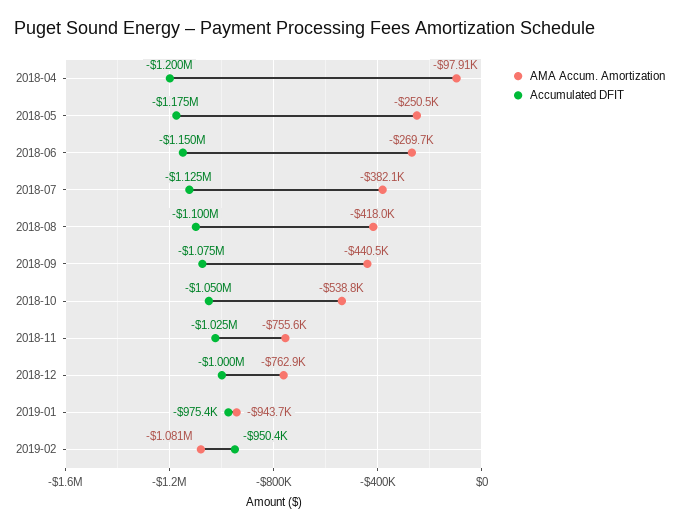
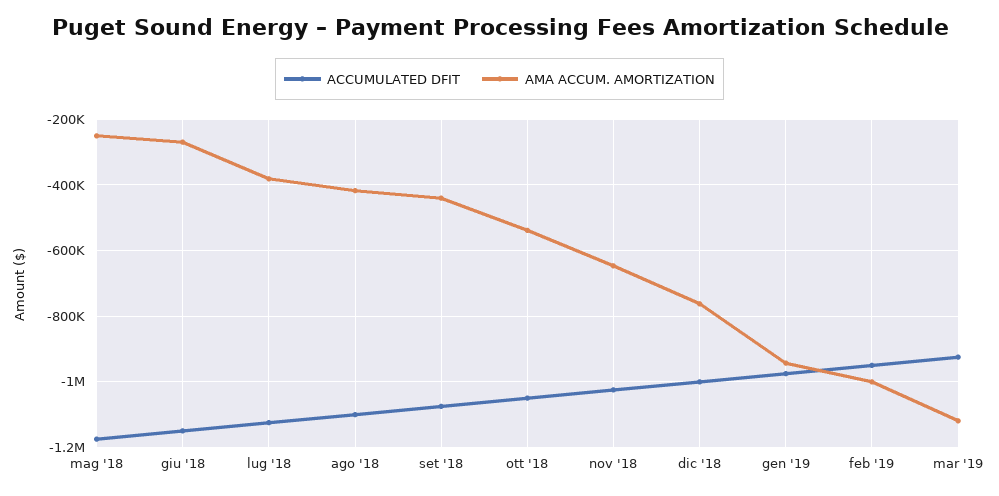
AMA Accum. Amortization, 2018-04: -97910 -> none
Accumulated DFIT, 2018-04: -1200000 -> none
AMA Accum. Amortization, 2018-11: -755600 -> -640000
AMA Accum. Amortization, 2019-02: -1081000 -> -1000000
Accumulated DFIT, mar '19: none -> -920000
AMA Accum. Amortization, mar '19: none -> -1120000

